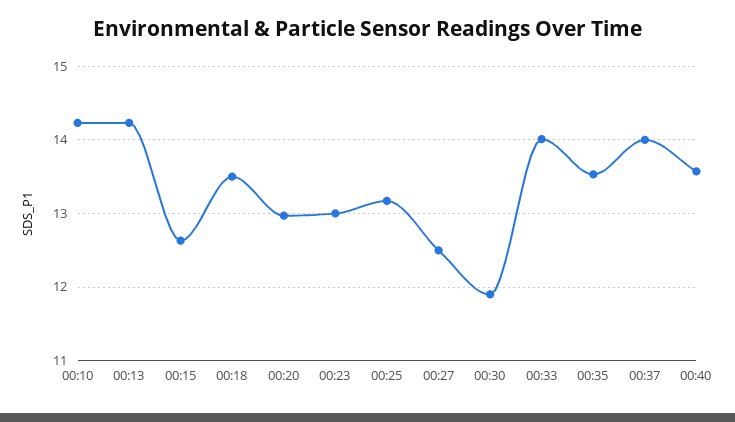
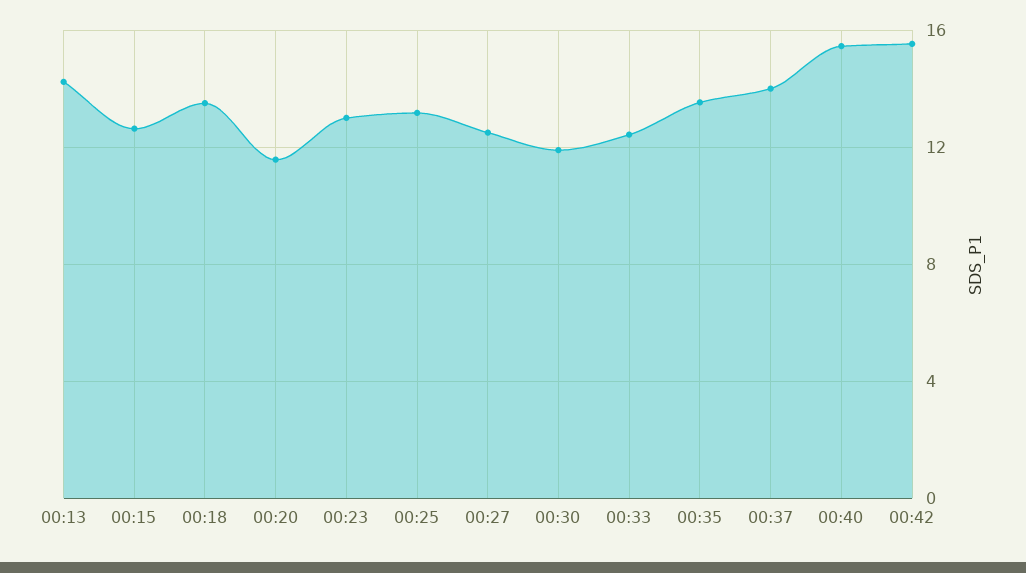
00:10: 14.2 -> none
00:20: 13 -> 11.5
00:33: 14 -> 12.5
00:40: 13.6 -> 15.5
00:42: none -> 15.5

